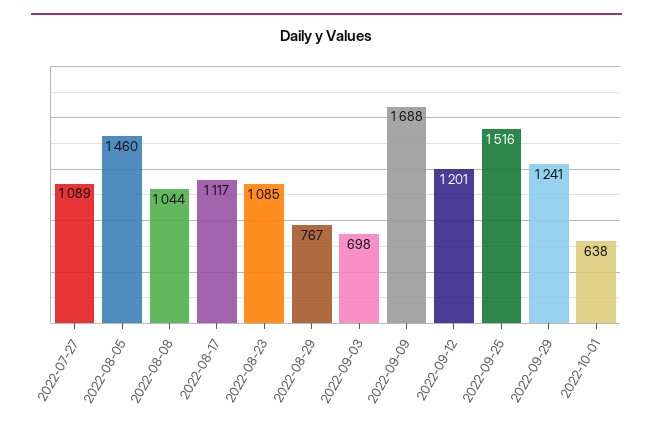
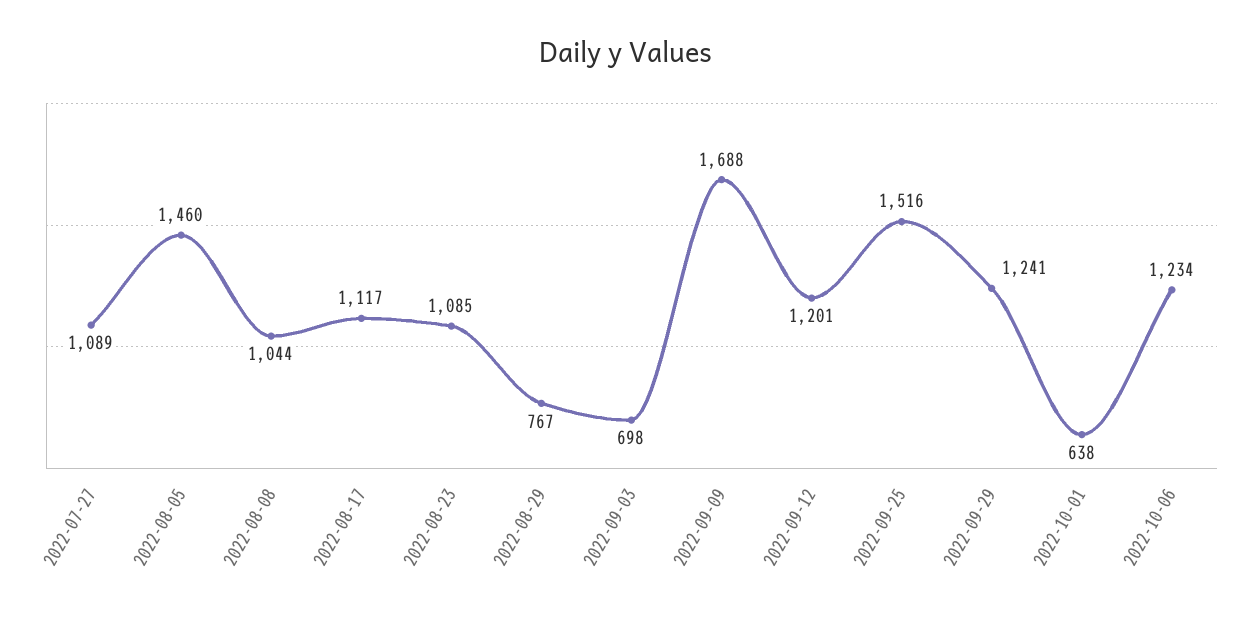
2022-10-06: none -> 1234

